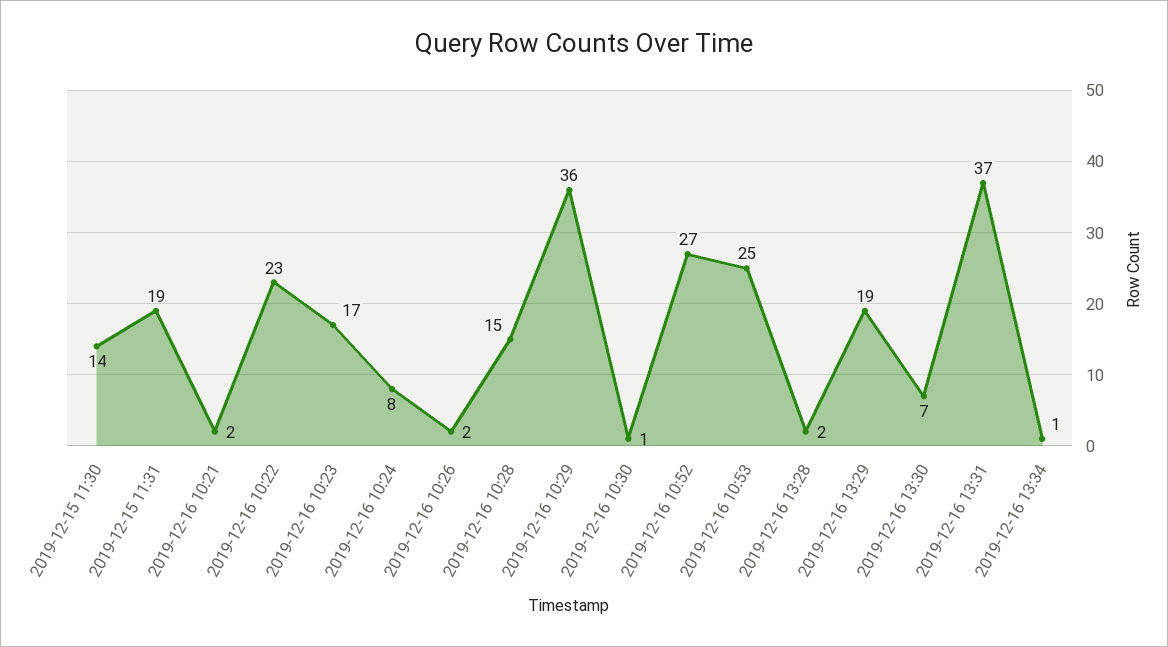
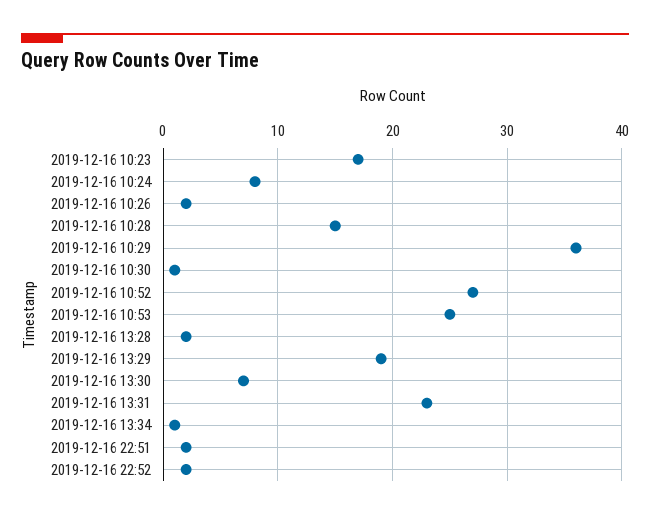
2019-12-15 11:30: 14 -> none
2019-12-15 11:31: 19 -> none
2019-12-16 10:21: 2 -> none
2019-12-16 10:22: 23 -> none
2019-12-16 13:31: 37 -> 23
2019-12-16 22:51: none -> 2
2019-12-16 22:52: none -> 2

